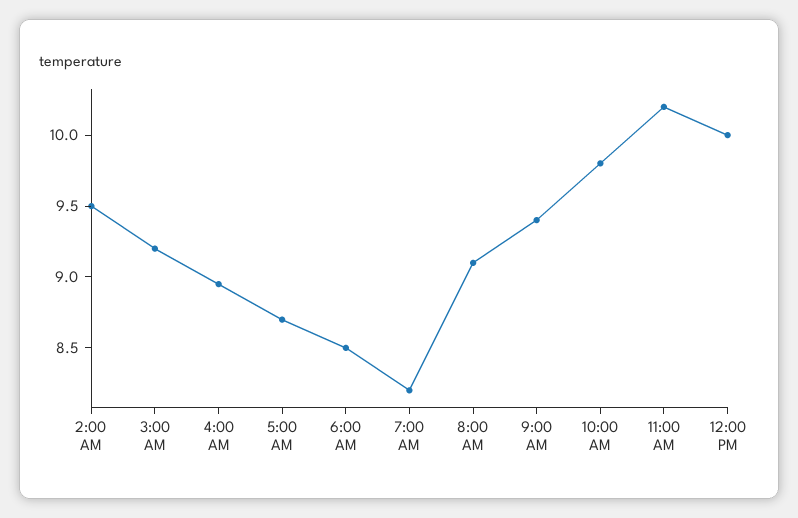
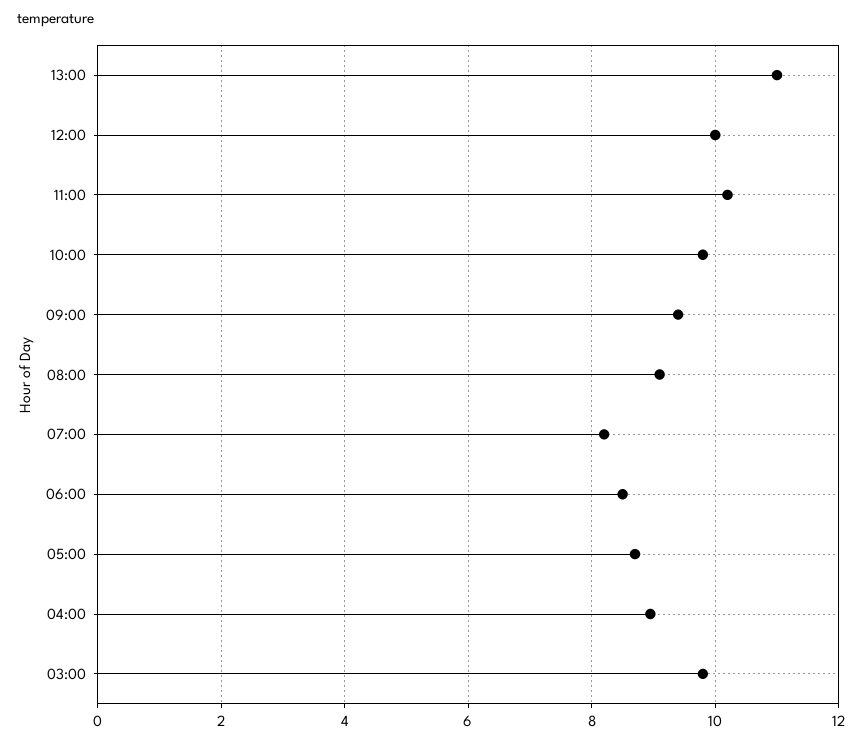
2:00 AM: 9.5 -> none
3:00 AM: 9.2 -> 9.8
13:00: none -> 11

